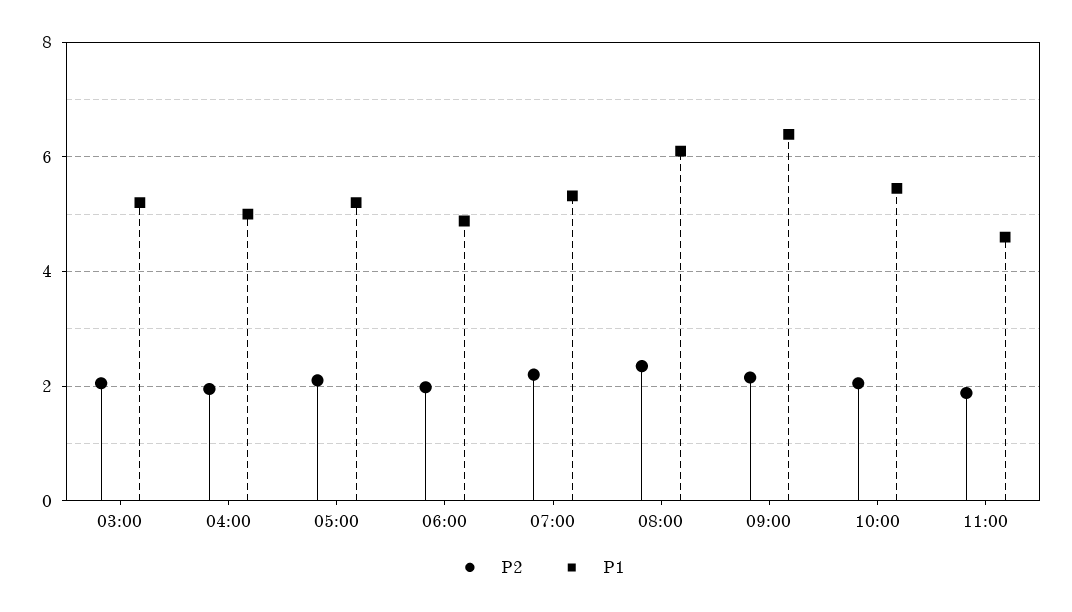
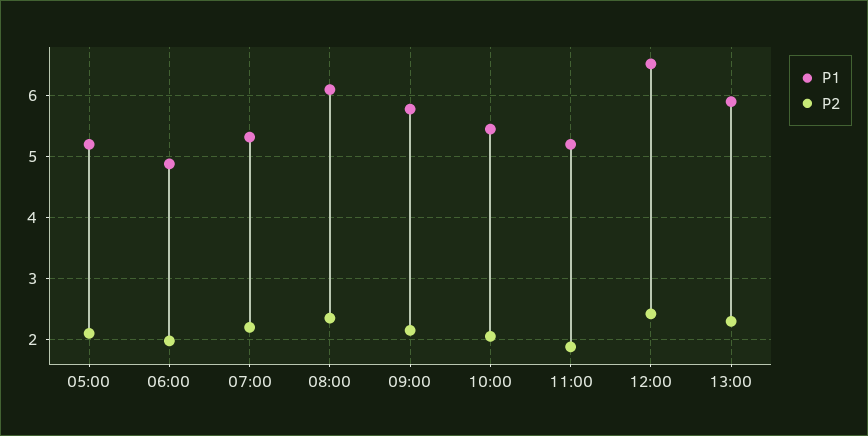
P2, 03:00: 2 -> none
P1, 03:00: 5.2 -> none
P2, 04:00: 2 -> none
P1, 04:00: 5 -> none
P1, 09:00: 6.4 -> 5.8
P1, 11:00: 4.6 -> 5.2
P1, 12:00: none -> 6.5
P2, 12:00: none -> 2.4
P1, 13:00: none -> 5.9
P2, 13:00: none -> 2.3

